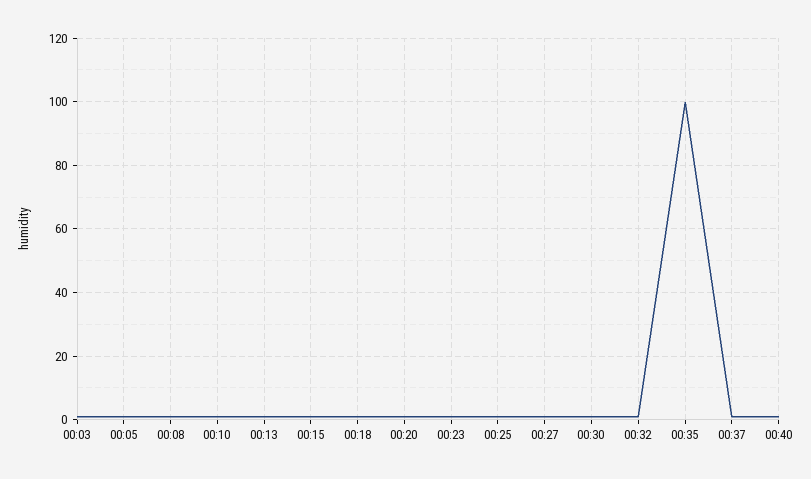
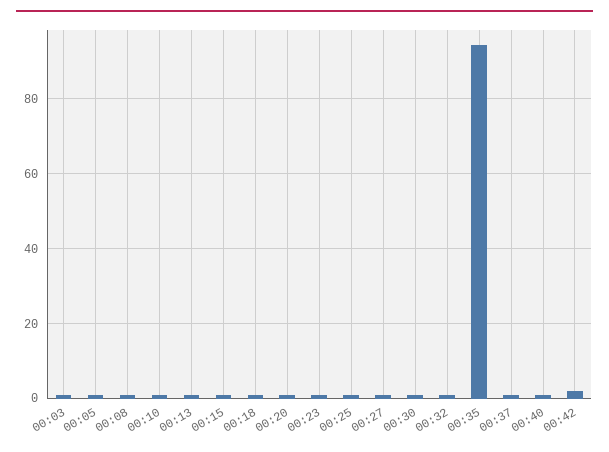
00:35: 100 -> 94
00:42: none -> 2

